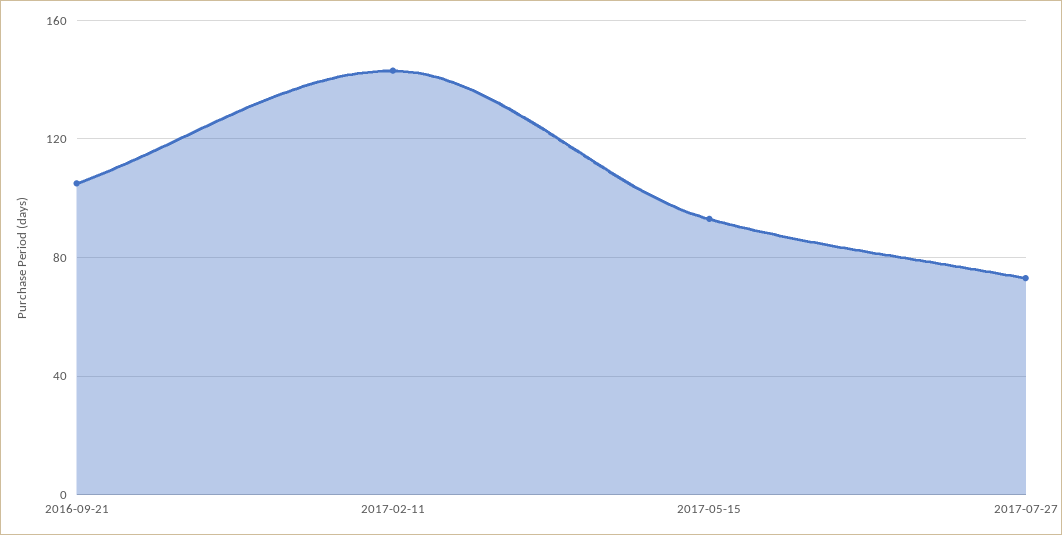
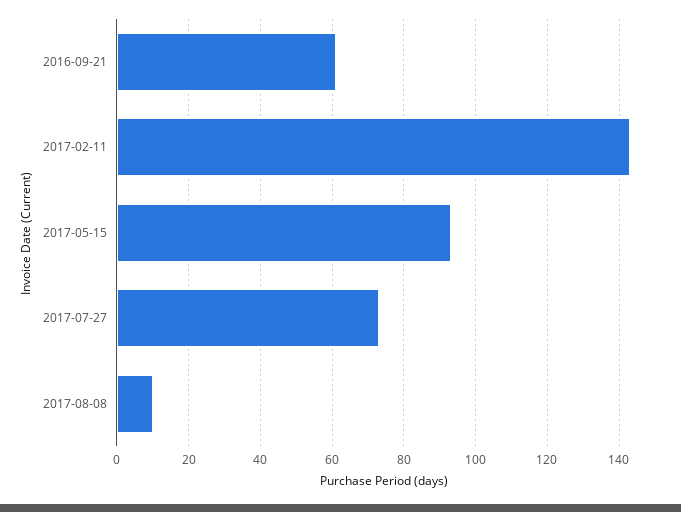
2016-09-21: 105 -> 60
2017-08-08: none -> 10

